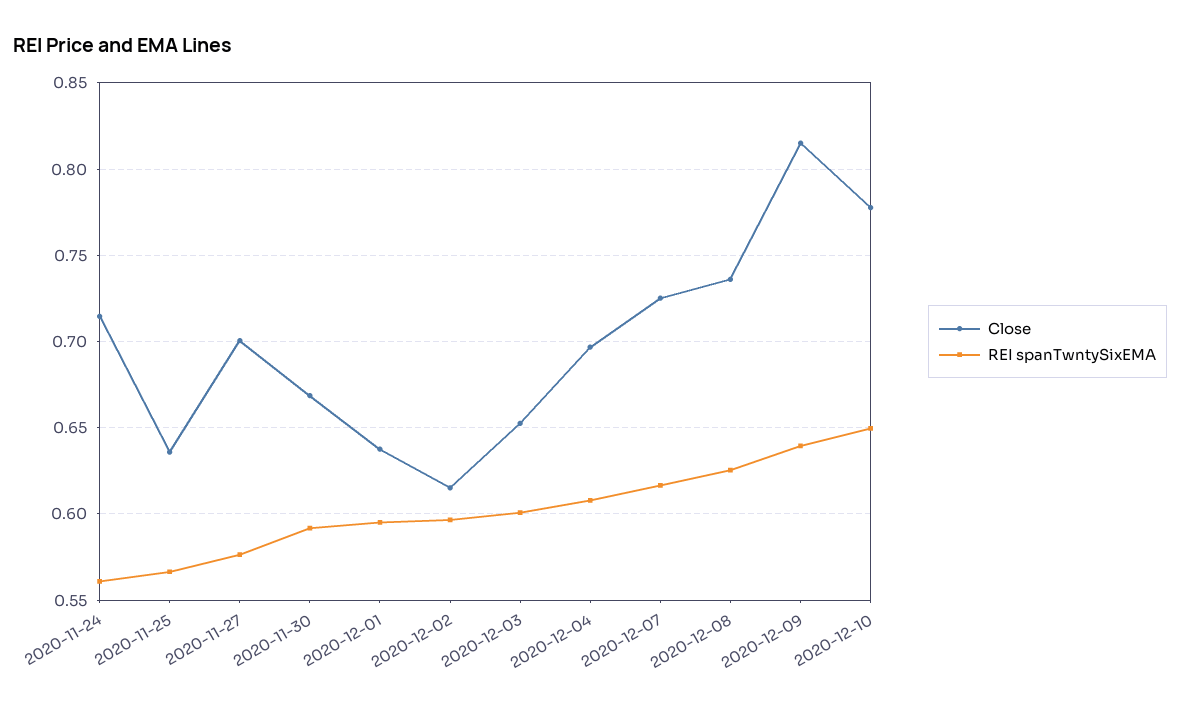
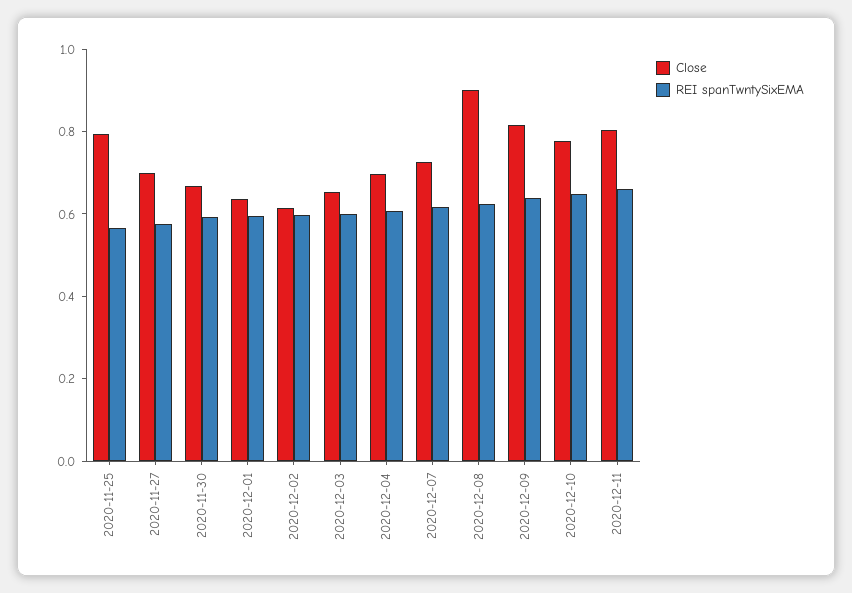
Close, 2020-11-24: 0.715 -> none
REI spanTwntySixEMA, 2020-11-24: 0.56 -> none
Close, 2020-11-25: 0.635 -> 0.8
Close, 2020-12-08: 0.735 -> 0.9
Close, 2020-12-11: none -> 0.8
REI spanTwntySixEMA, 2020-12-11: none -> 0.65

